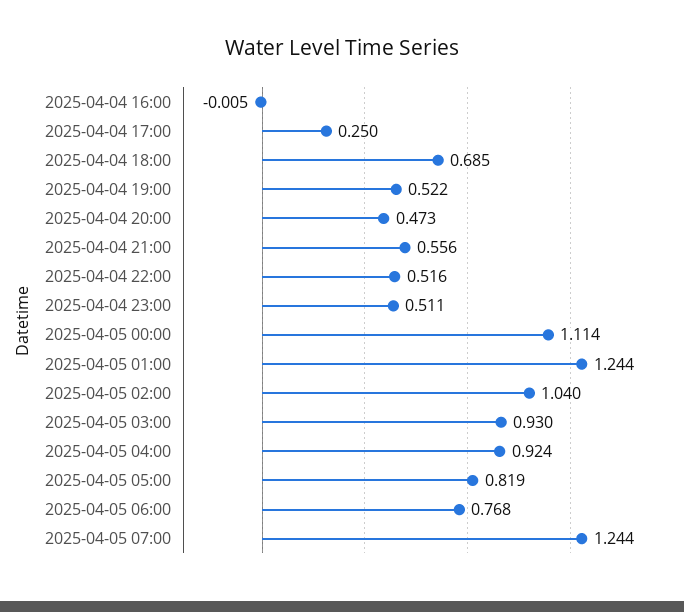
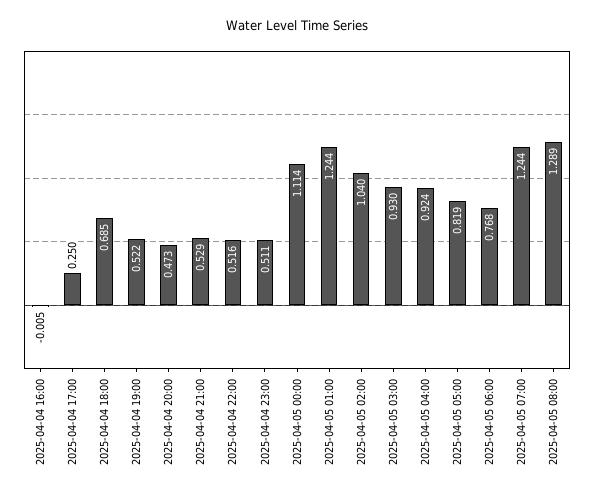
2025-04-04 21:00: 0.556 -> 0.529
2025-04-05 08:00: none -> 1.289

